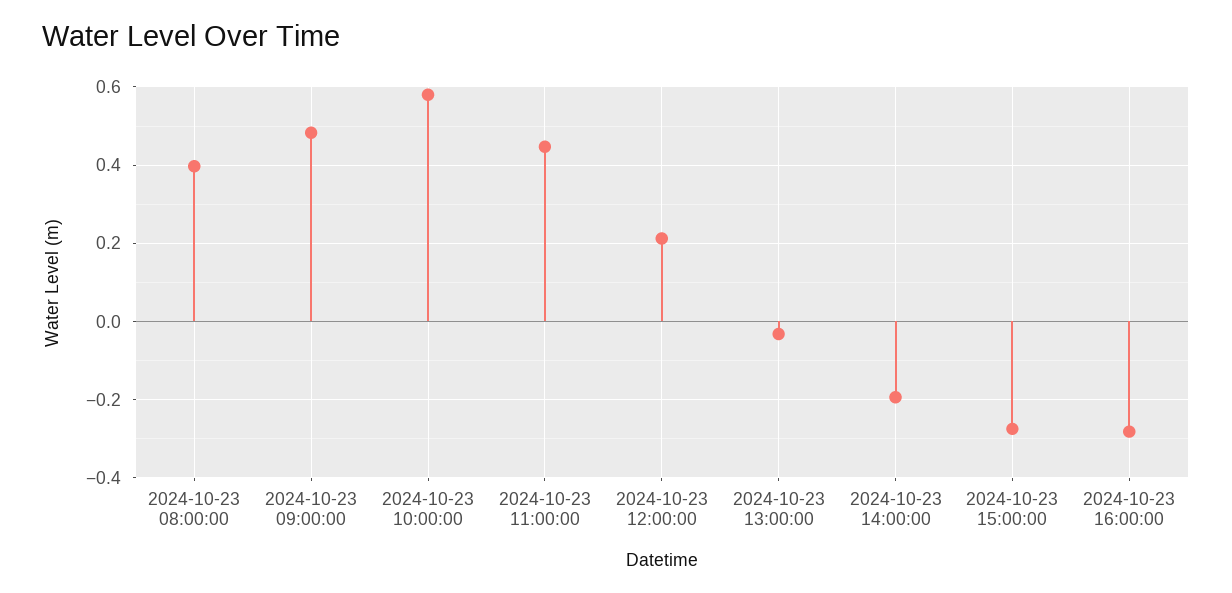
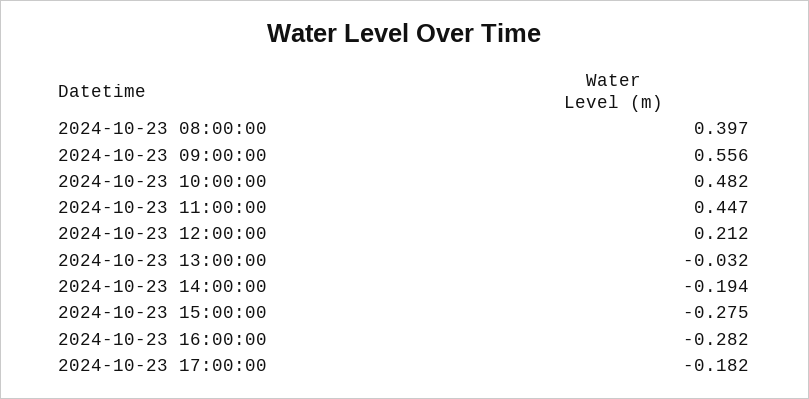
2024-10-23 09:00:00: 0.48 -> 0.556
2024-10-23 10:00:00: 0.58 -> 0.482
2024-10-23 17:00:00: none -> -0.182

